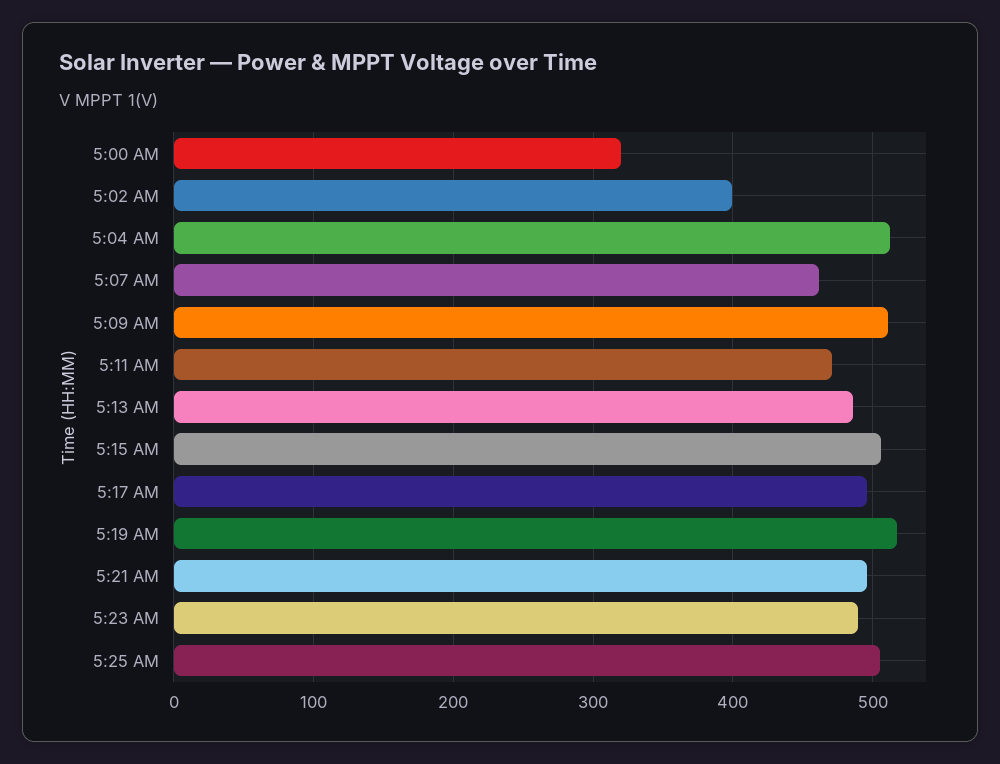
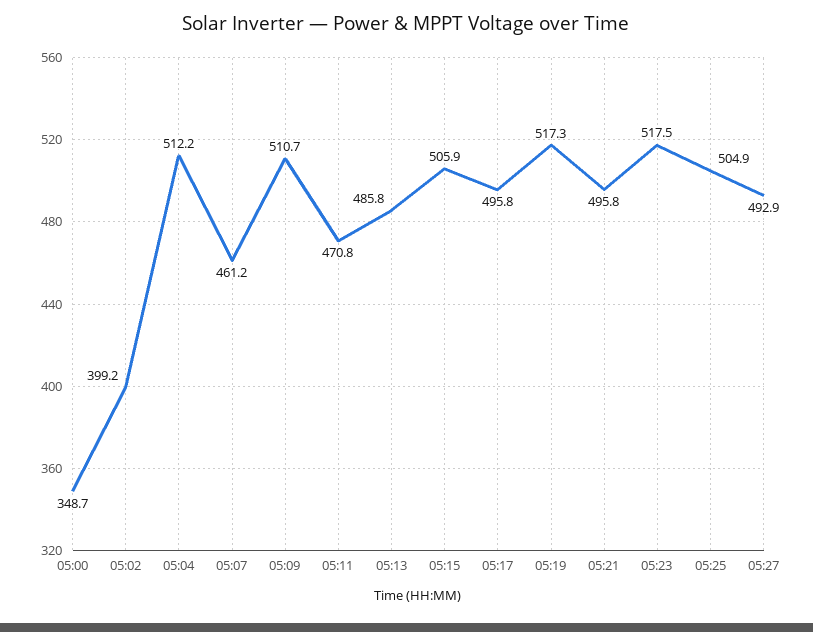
5:00 AM: 320 -> 348.7
5:23 AM: 490 -> 517.5
05:27: none -> 492.9

